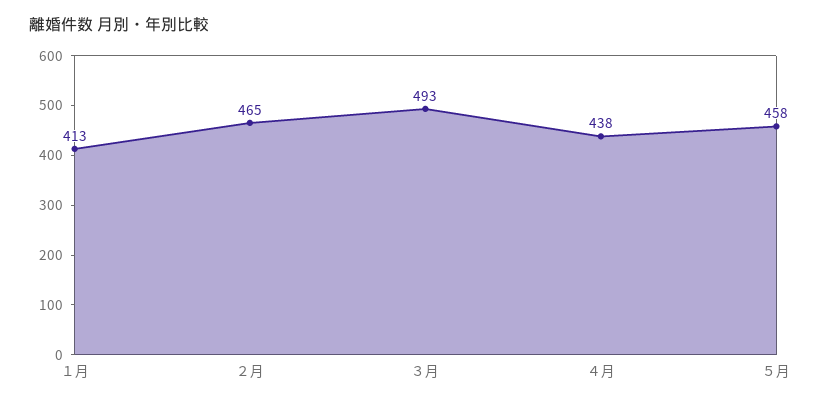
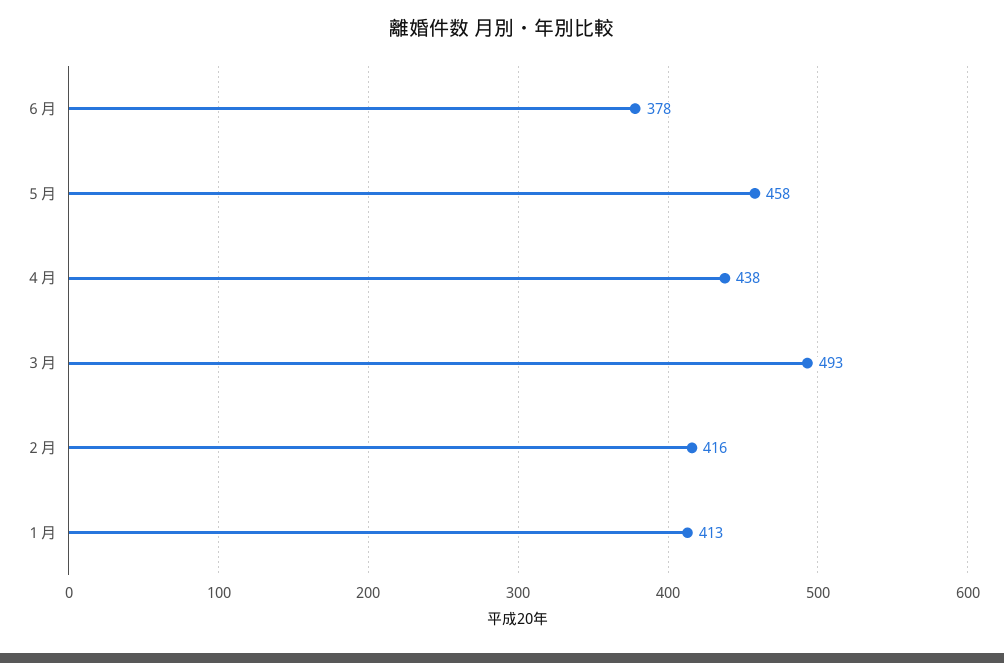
２月: 465 -> 416
６月: none -> 378

